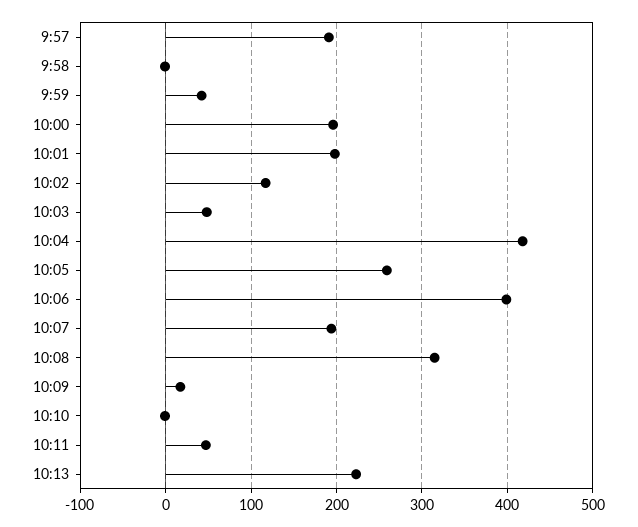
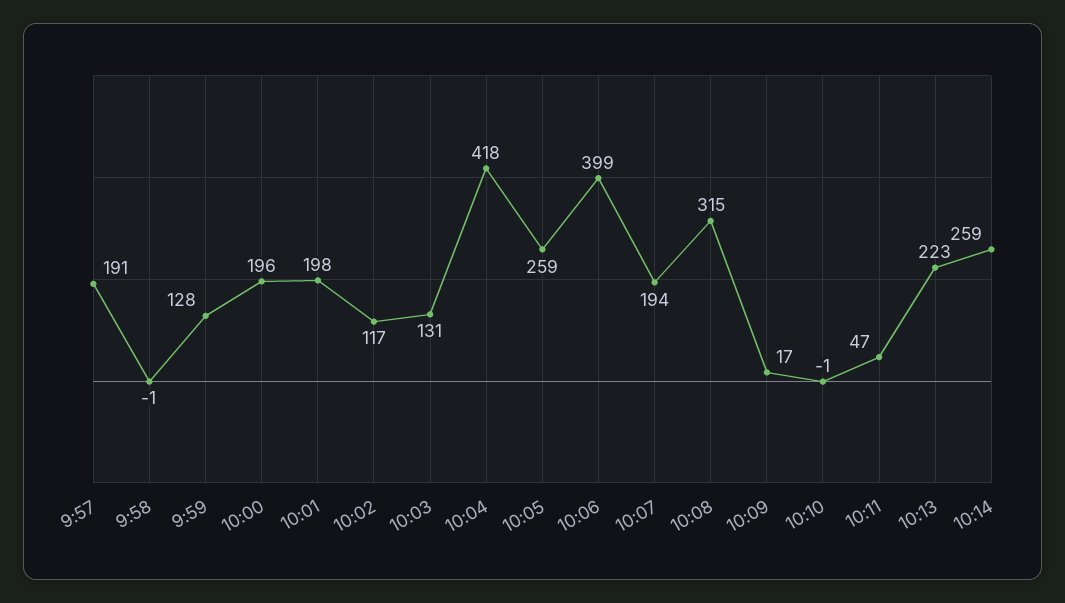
9:59: 40 -> 128
10:03: 50 -> 131
10:14: none -> 259

